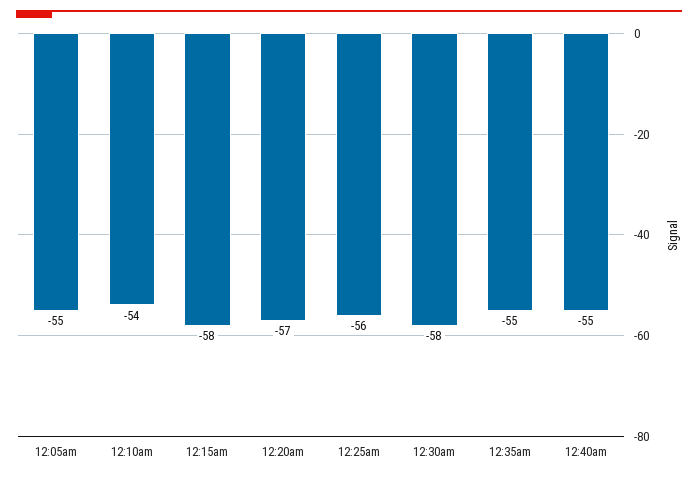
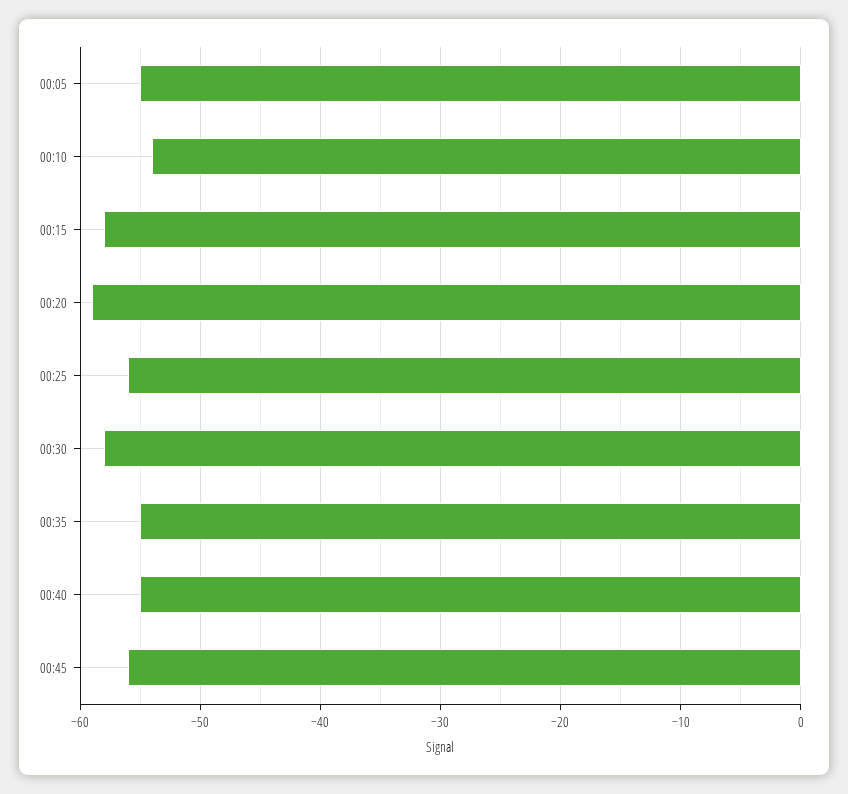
12:20am: -57 -> -59
00:45: none -> -56

